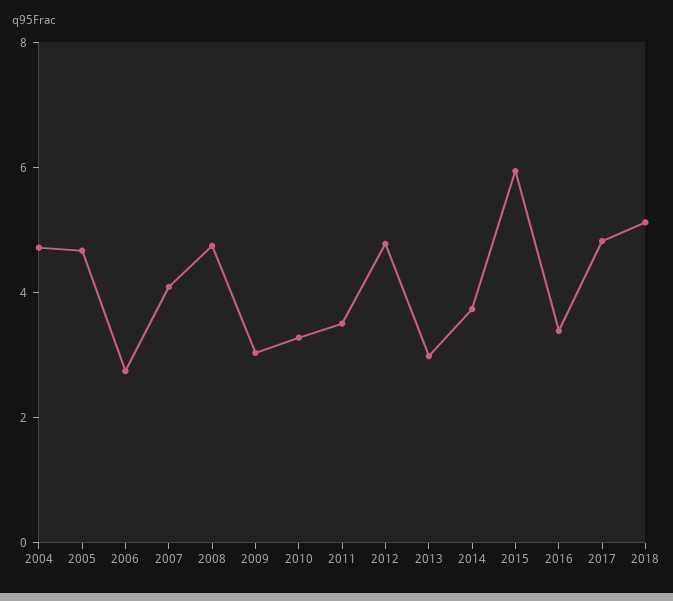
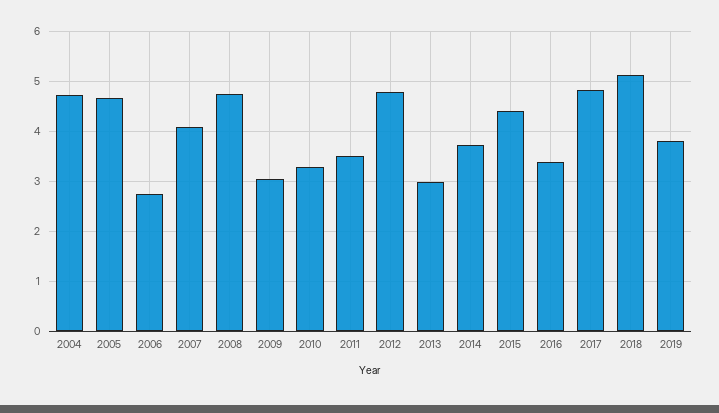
2015: 6 -> 4.4
2019: none -> 3.8

